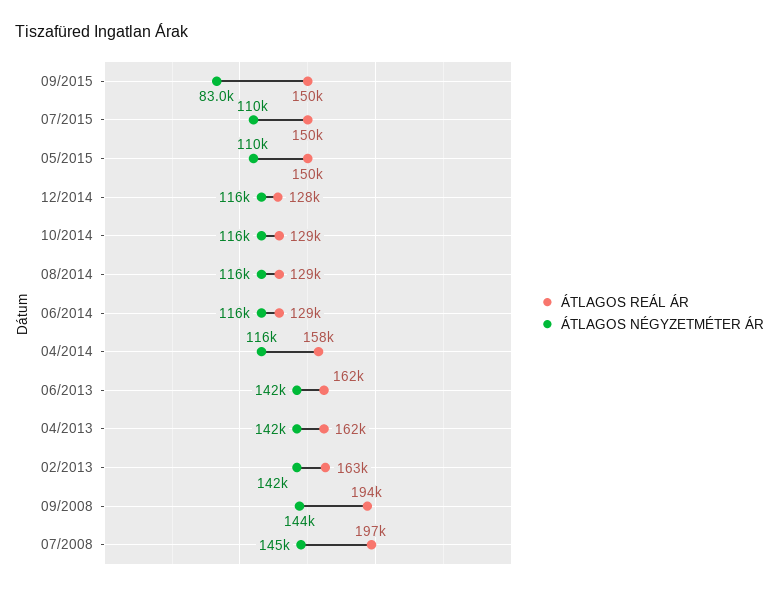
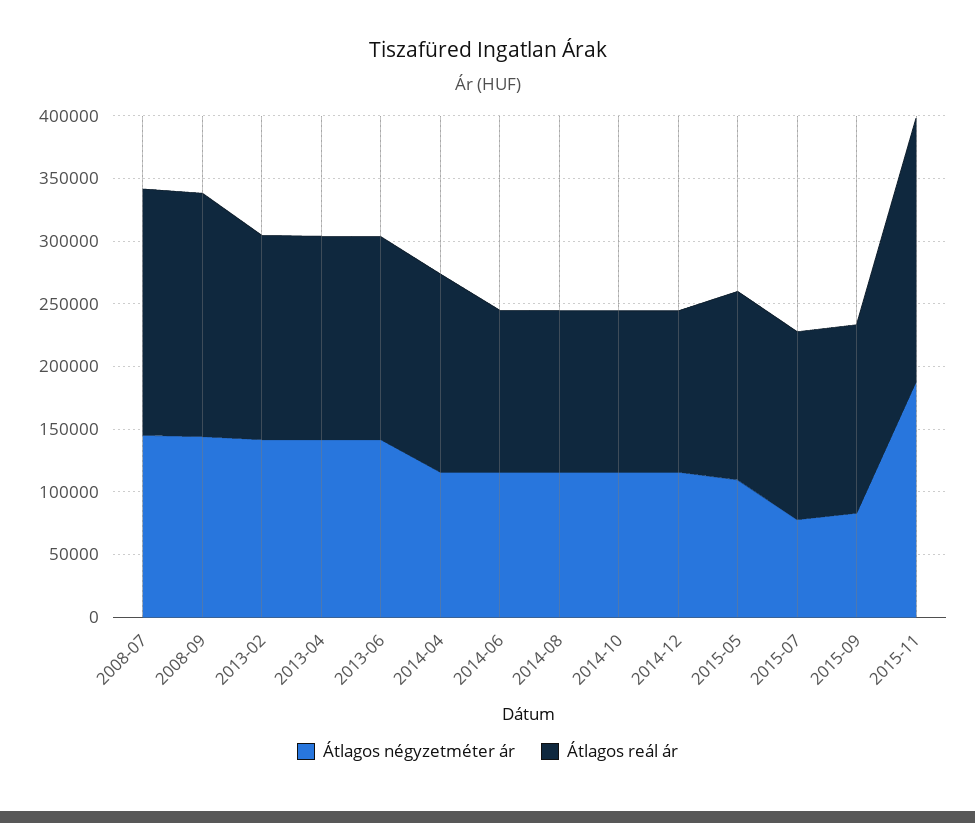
ÁTLAGOS NÉGYZETMÉTER ÁR, 07/2015: 110000 -> 80000
ÁTLAGOS NÉGYZETMÉTER ÁR, 2015-11: none -> 190000
ÁTLAGOS REÁL ÁR, 2015-11: none -> 210000

